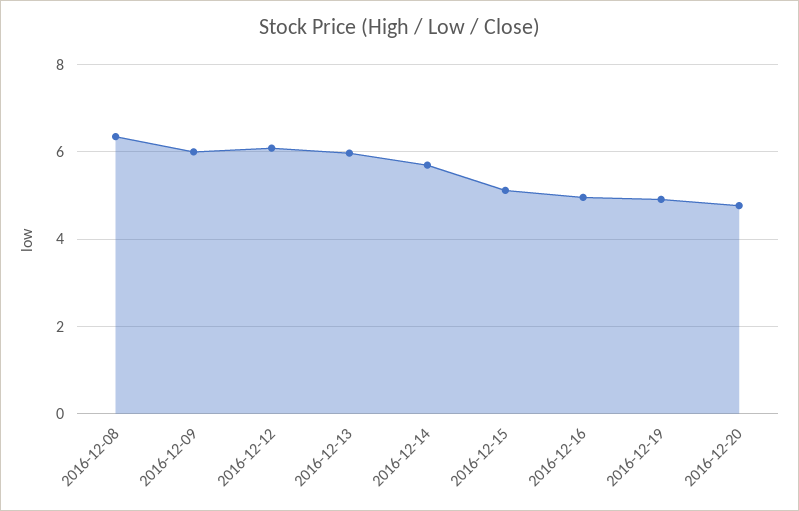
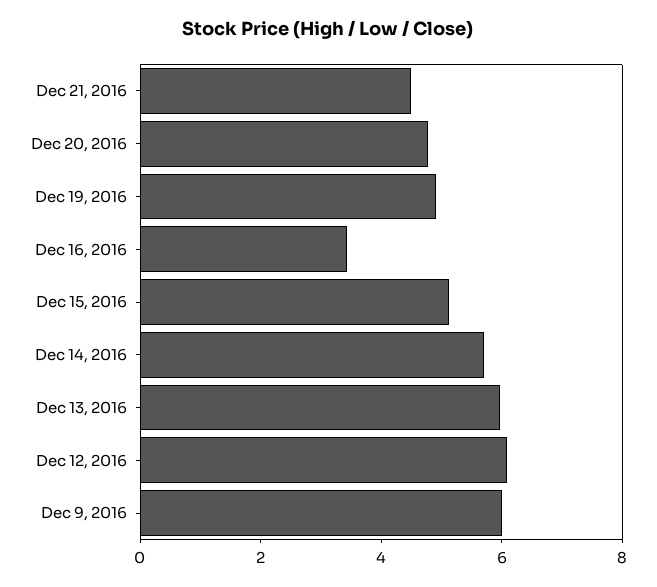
2016-12-08: 6.4 -> none
2016-12-16: 5 -> 3.5
Dec 21, 2016: none -> 4.5

